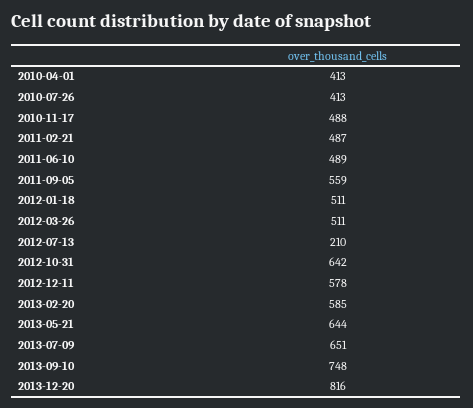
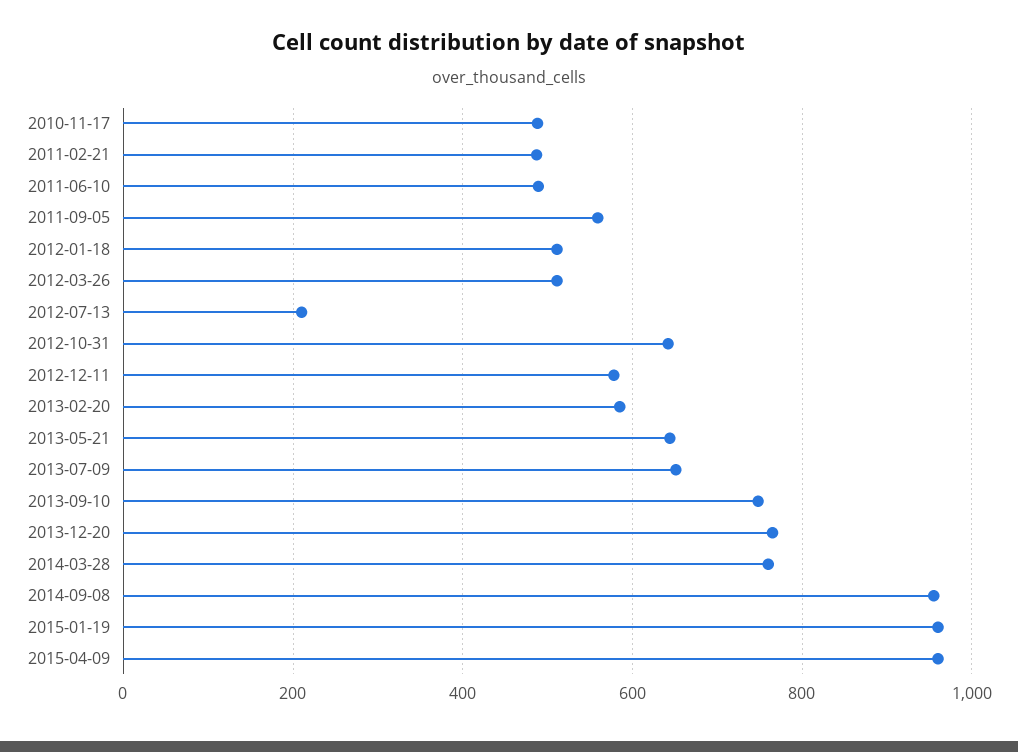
2010-04-01: 413 -> none
2010-07-26: 413 -> none
2013-12-20: 816 -> 760
2014-03-28: none -> 760
2014-09-08: none -> 960
2015-01-19: none -> 960
2015-04-09: none -> 960

